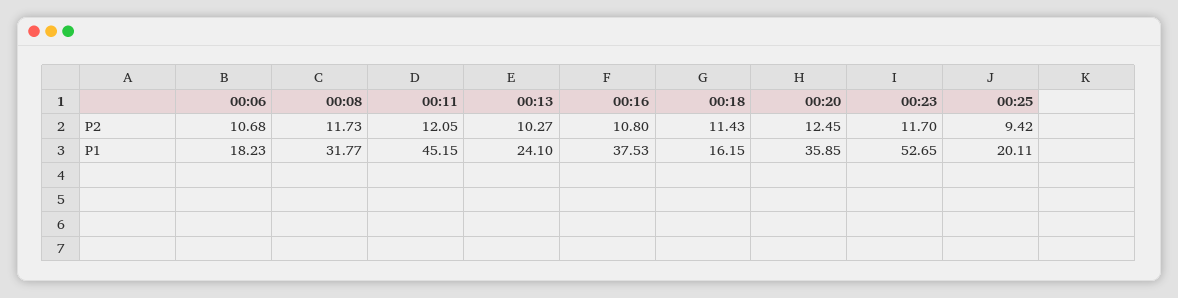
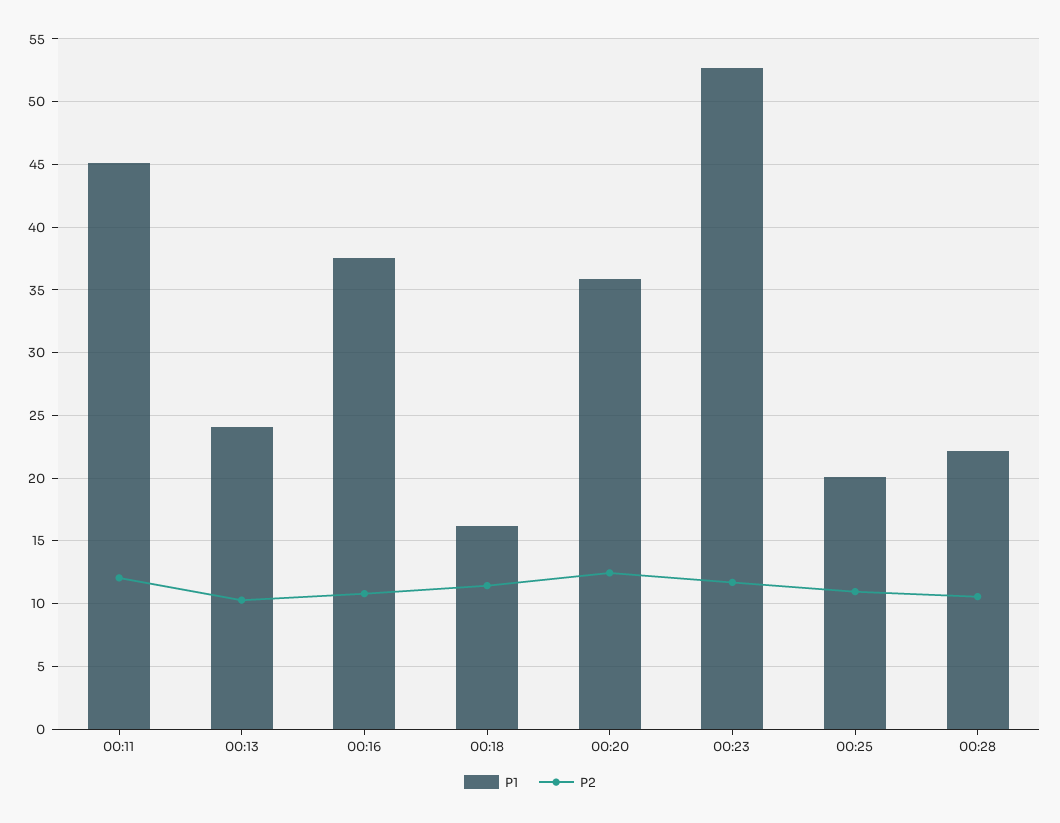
P2, 00:06: 10.68 -> none
P2, 00:08: 11.73 -> none
P2, 00:25: 9.42 -> 11
P1, 00:06: 18.23 -> none
P1, 00:08: 31.77 -> none
P1, 00:28: none -> 22
P2, 00:28: none -> 10.5

